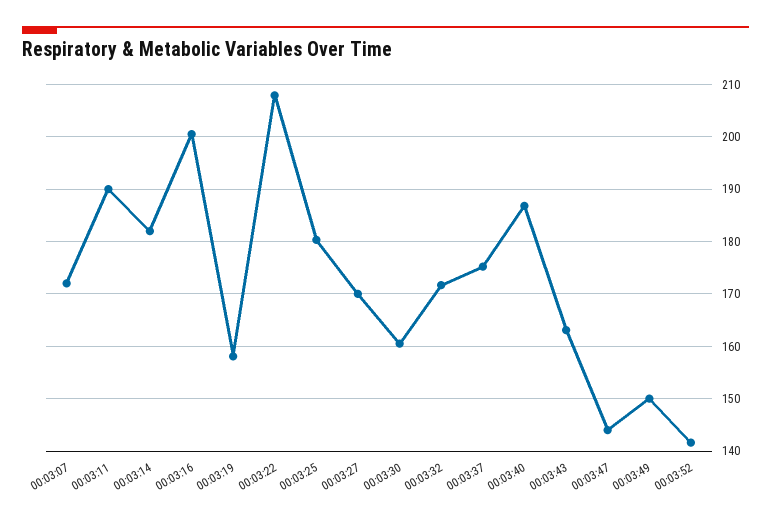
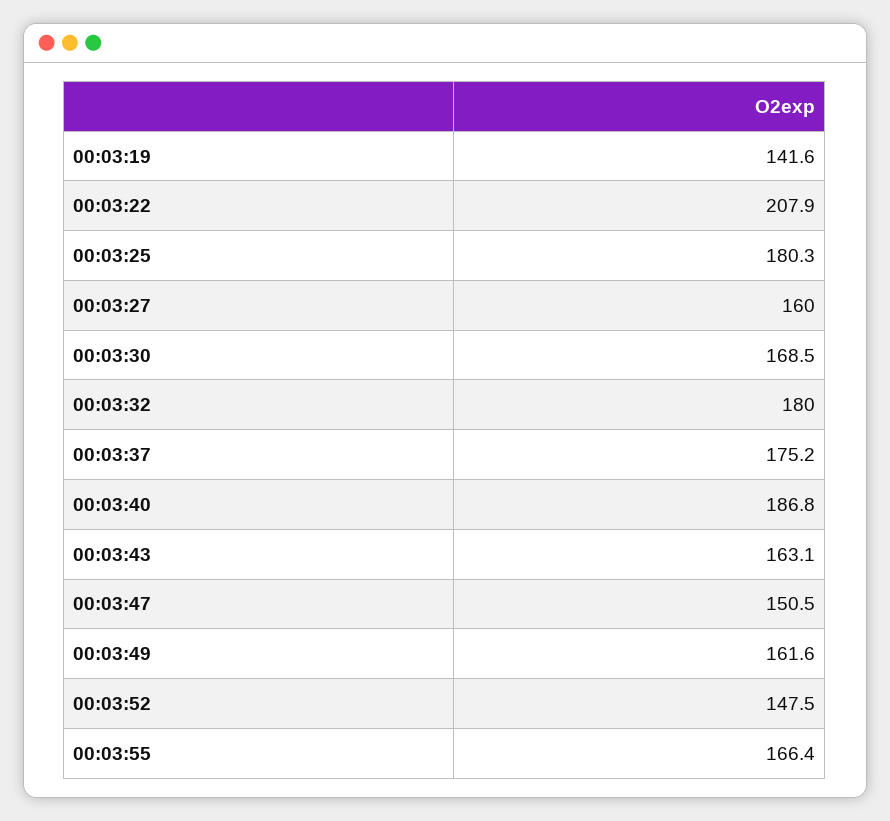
00:03:07: 172 -> none
00:03:11: 190 -> none
00:03:14: 182 -> none
00:03:16: 200 -> none
00:03:19: 158 -> 141.6
00:03:27: 170 -> 160
00:03:30: 160 -> 168.5
00:03:32: 172 -> 180
00:03:47: 144 -> 150.5
00:03:49: 150 -> 161.6
00:03:52: 142 -> 147.5
00:03:55: none -> 166.4

